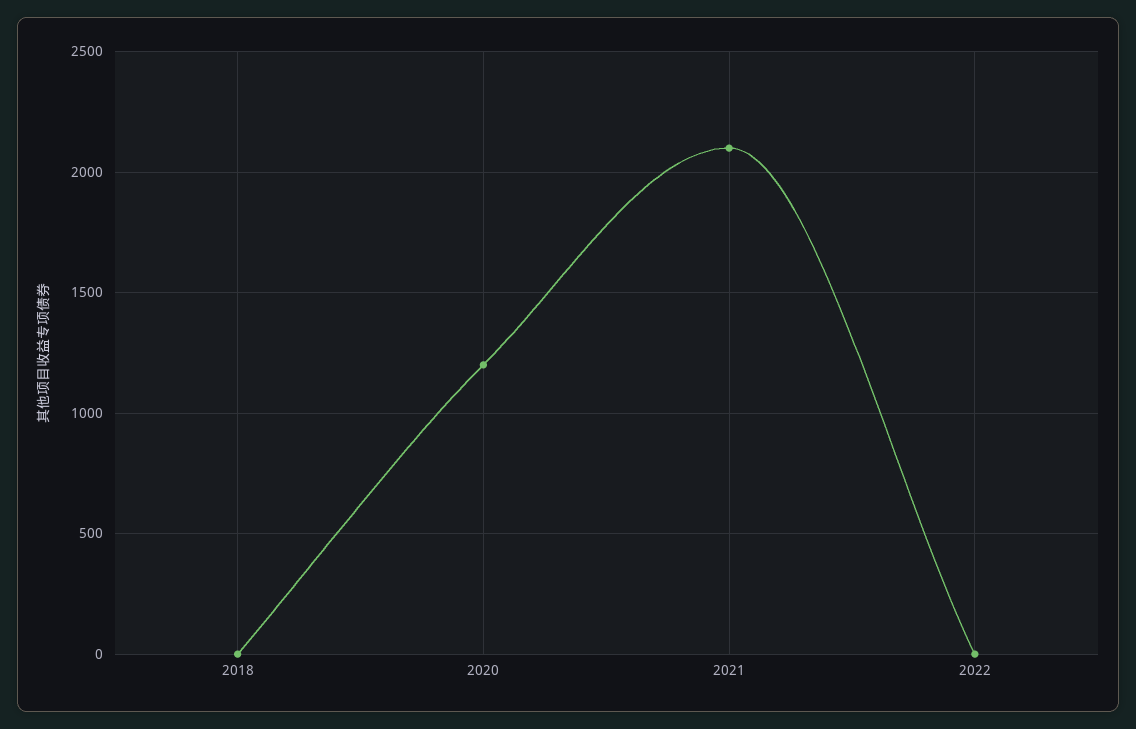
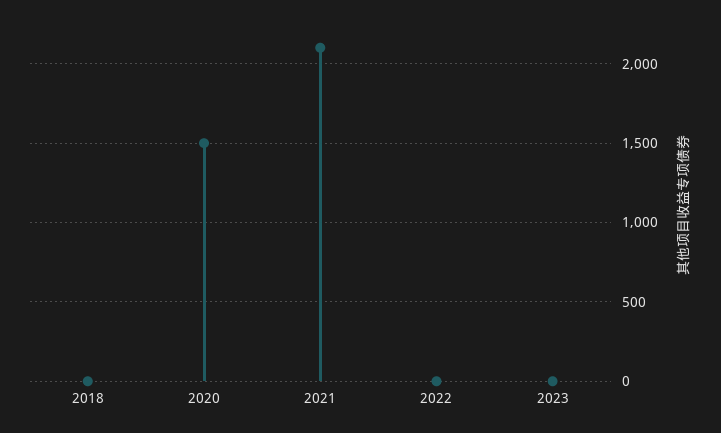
2020: 1200 -> 1500
2023: none -> 0

